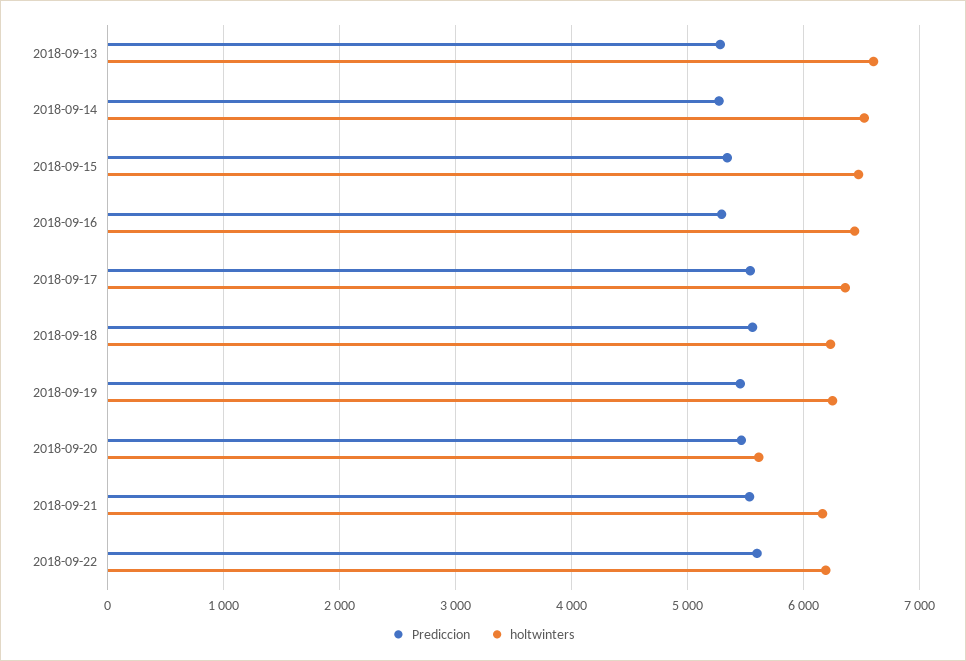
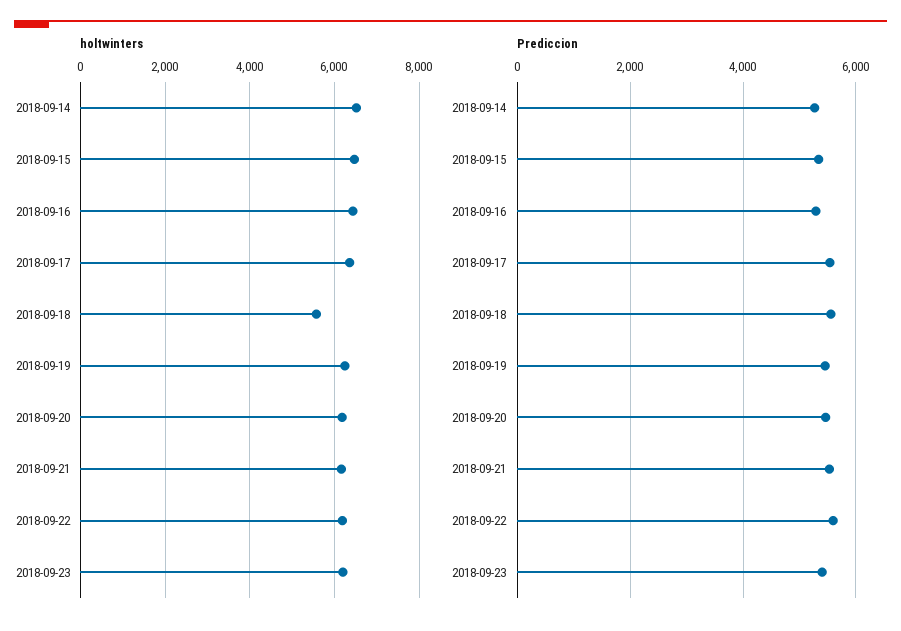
Prediccion, 2018-09-13: 5300 -> none
holtwinters, 2018-09-13: 6600 -> none
holtwinters, 2018-09-18: 6200 -> 5600
holtwinters, 2018-09-20: 5600 -> 6200
holtwinters, 2018-09-23: none -> 6200
Prediccion, 2018-09-23: none -> 5400

